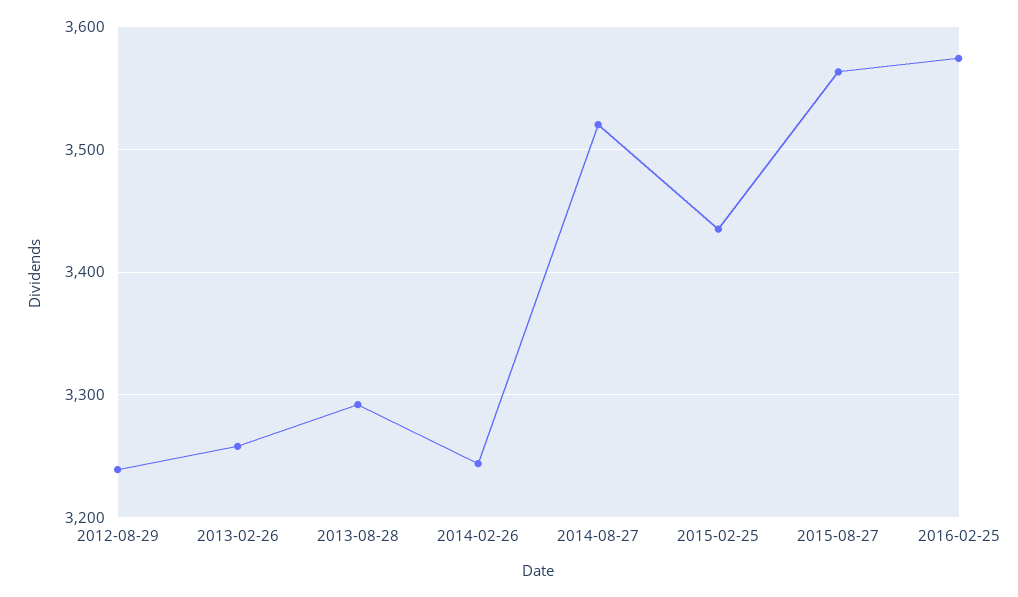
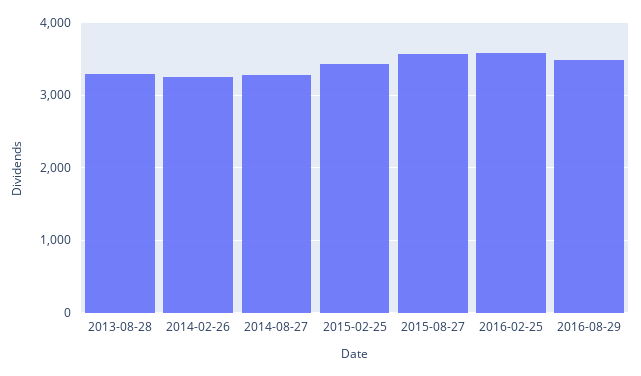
2012-08-29: 3240 -> none
2013-02-26: 3260 -> none
2014-08-27: 3520 -> 3300
2016-08-29: none -> 3500

